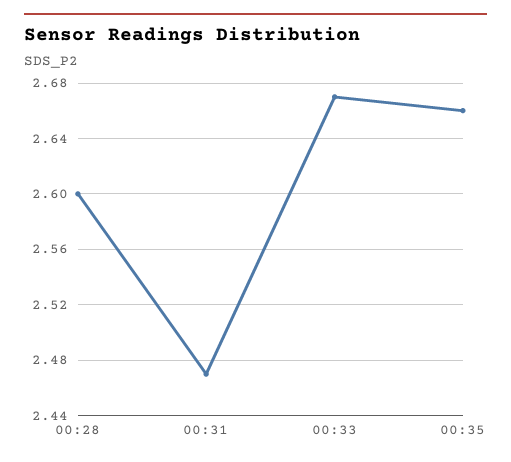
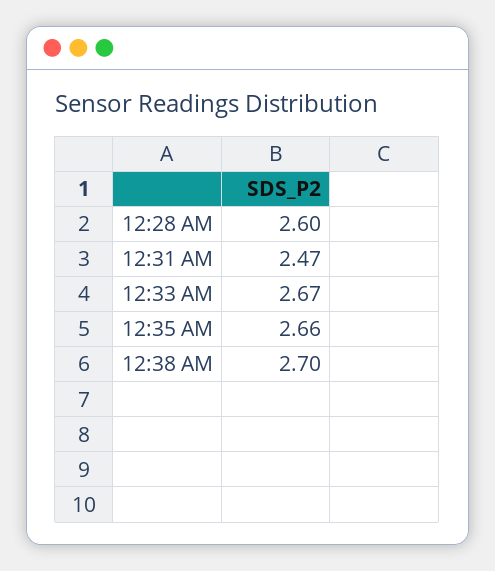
12:38 AM: none -> 2.7

